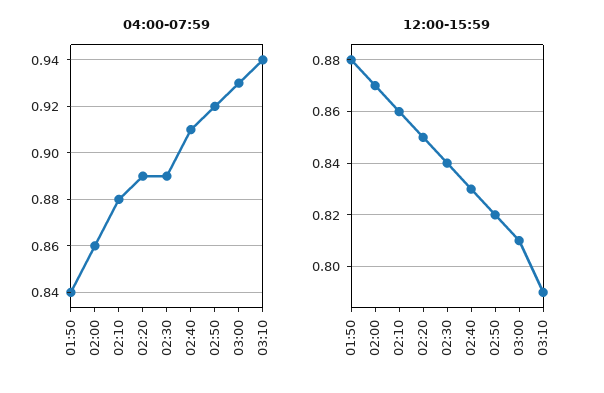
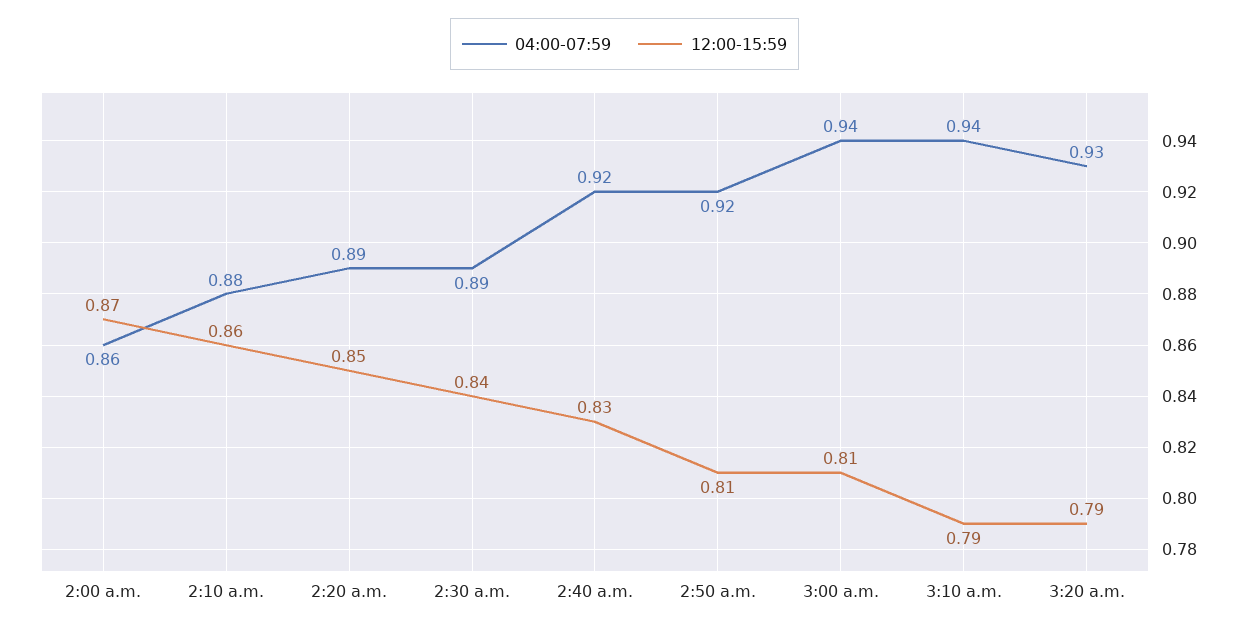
04:00-07:59, 01:50: 0.84 -> none
04:00-07:59, 02:40: 0.91 -> 0.92
04:00-07:59, 03:00: 0.93 -> 0.94
12:00-15:59, 01:50: 0.88 -> none
12:00-15:59, 02:50: 0.82 -> 0.81
04:00-07:59, 3:20 a.m.: none -> 0.93
12:00-15:59, 3:20 a.m.: none -> 0.79

